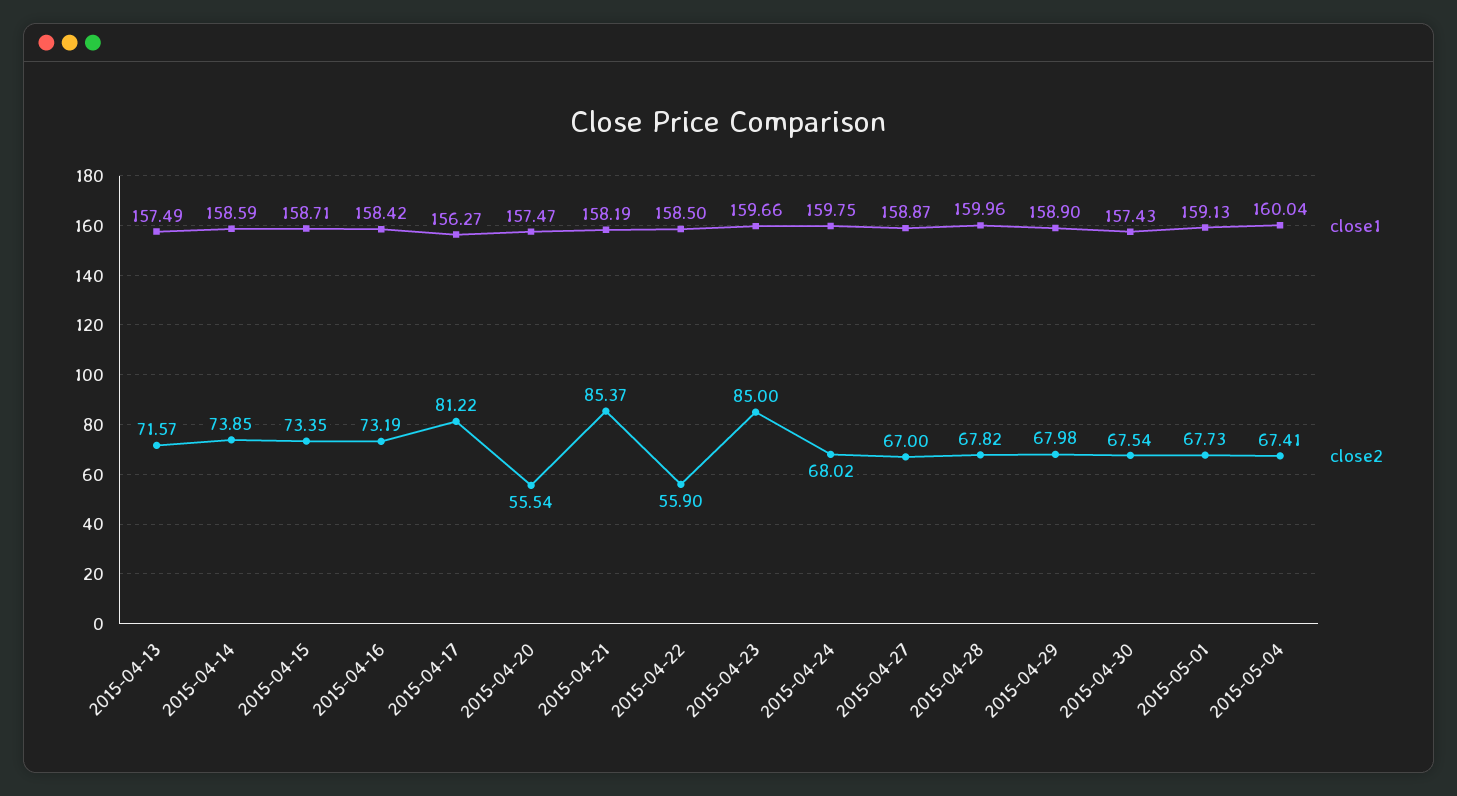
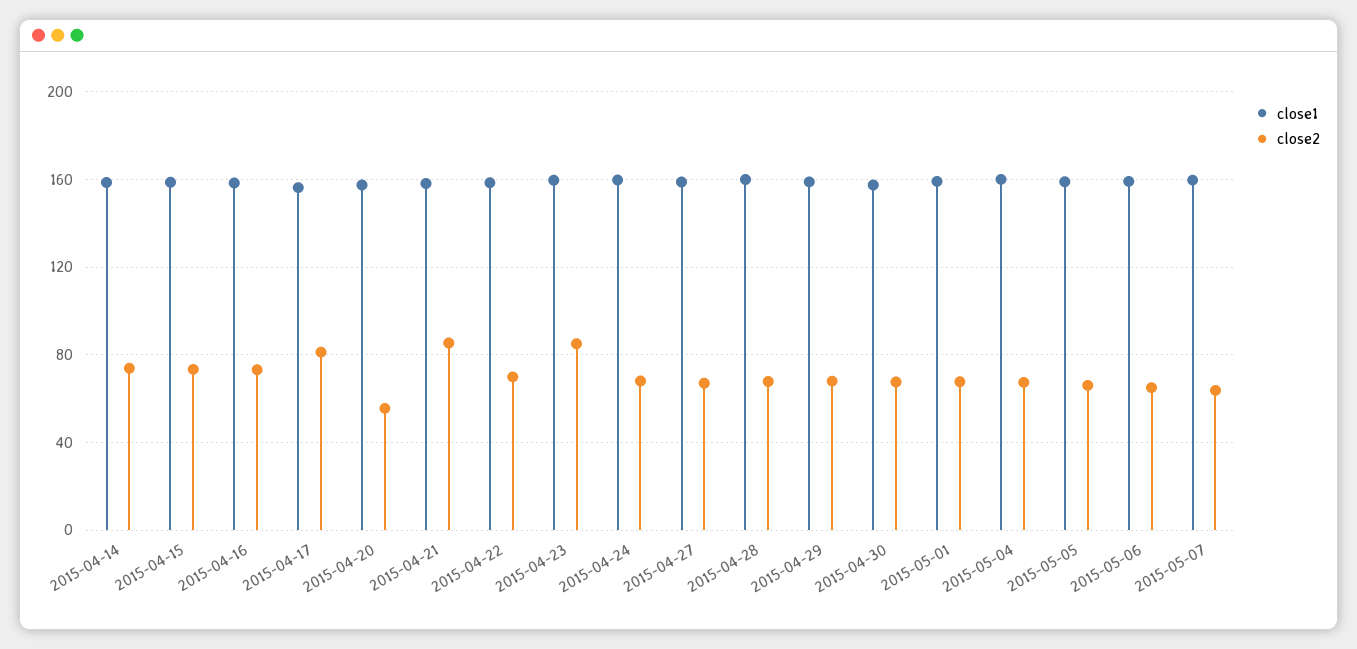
close1, 2015-04-13: 157.49 -> none
close2, 2015-04-13: 71.57 -> none
close2, 2015-04-22: 55.9 -> 70
close1, 2015-05-05: none -> 160
close2, 2015-05-05: none -> 65
close1, 2015-05-06: none -> 160
close2, 2015-05-06: none -> 65
close1, 2015-05-07: none -> 160
close2, 2015-05-07: none -> 65

